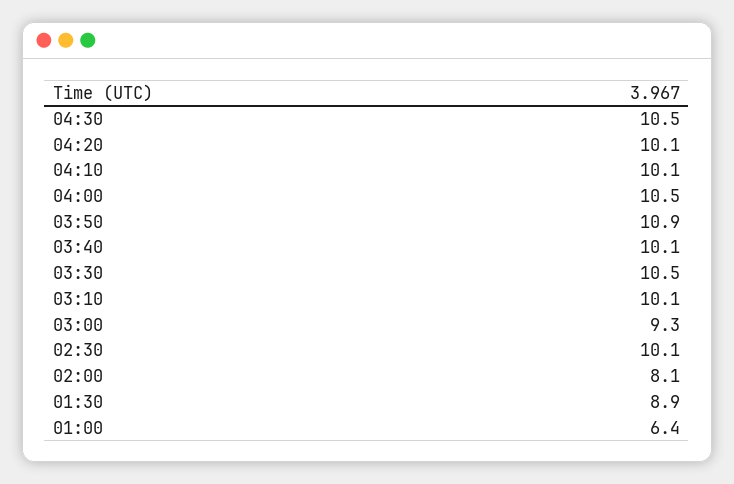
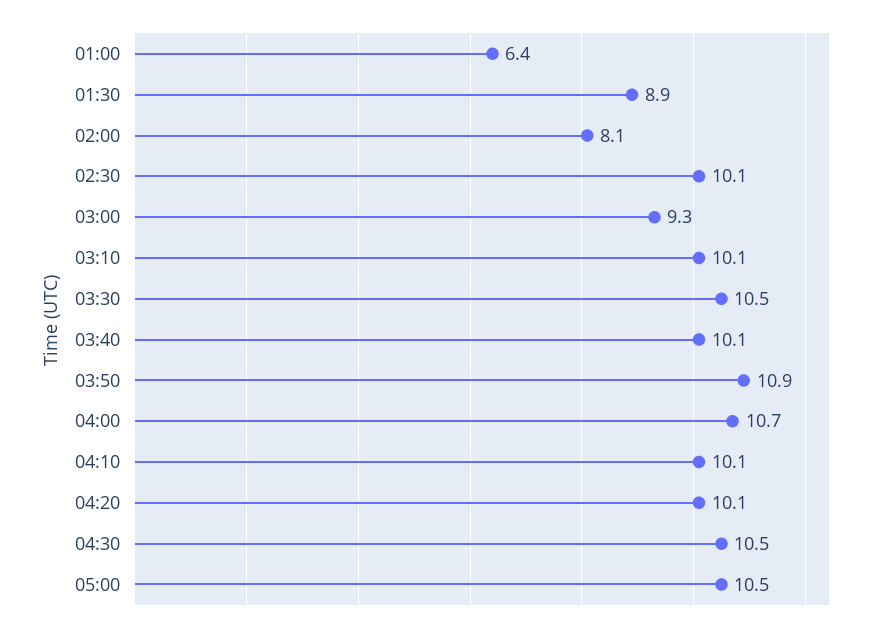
04:00: 10.5 -> 10.7
05:00: none -> 10.5

